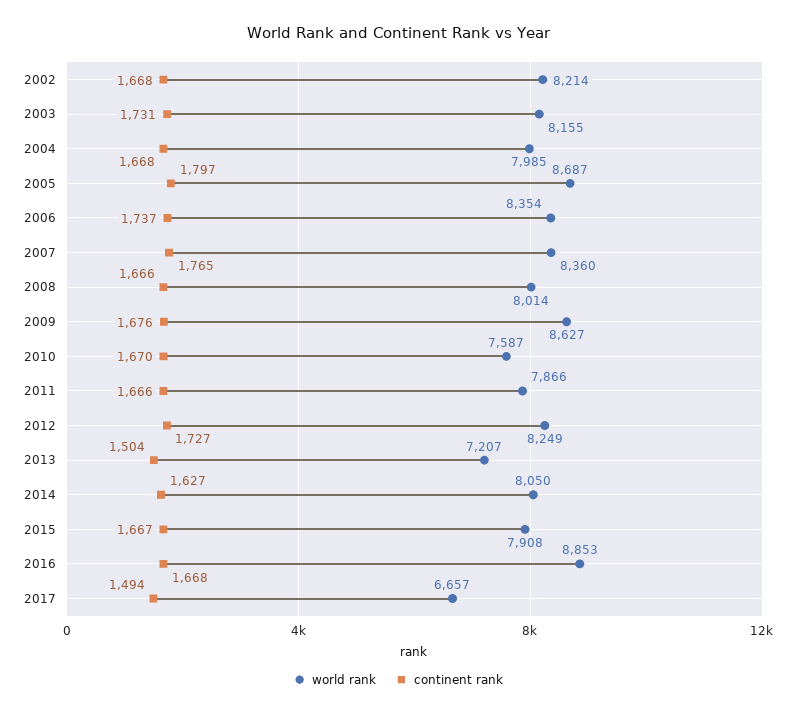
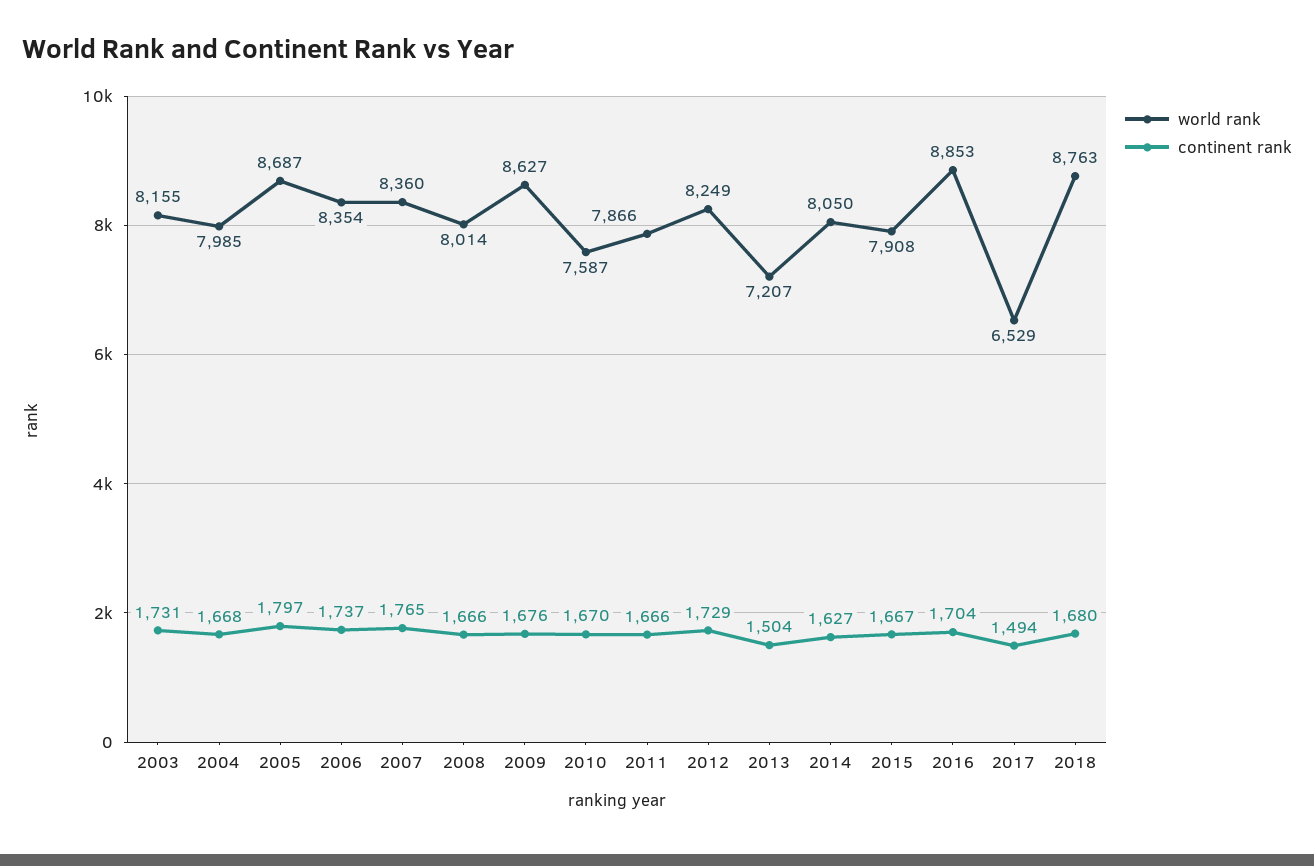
world rank, 2002: 8214 -> none
continent rank, 2002: 1668 -> none
continent rank, 2012: 1727 -> 1729
continent rank, 2016: 1668 -> 1704
world rank, 2017: 6657 -> 6529
world rank, 2018: none -> 8763
continent rank, 2018: none -> 1680

